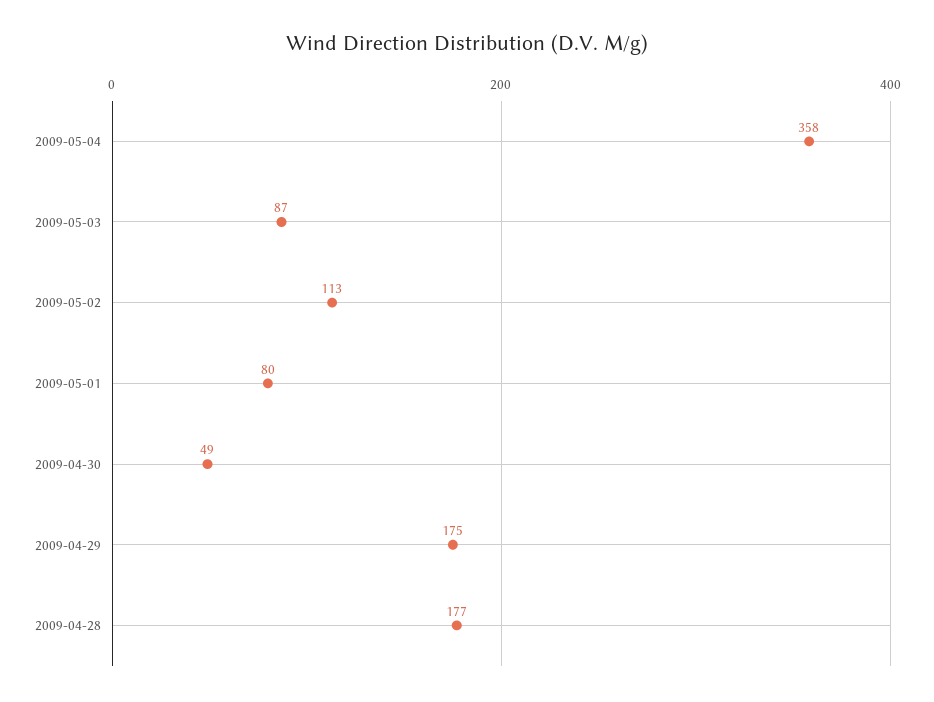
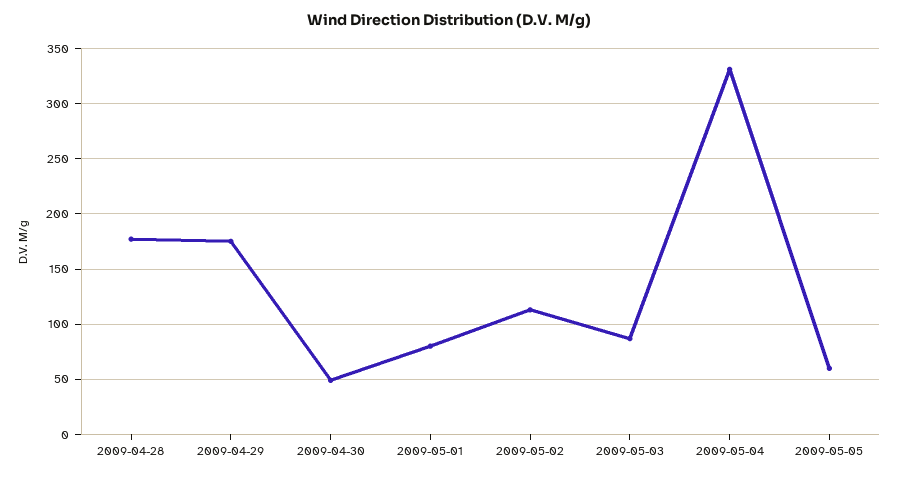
2009-05-04: 358 -> 330
2009-05-05: none -> 60

